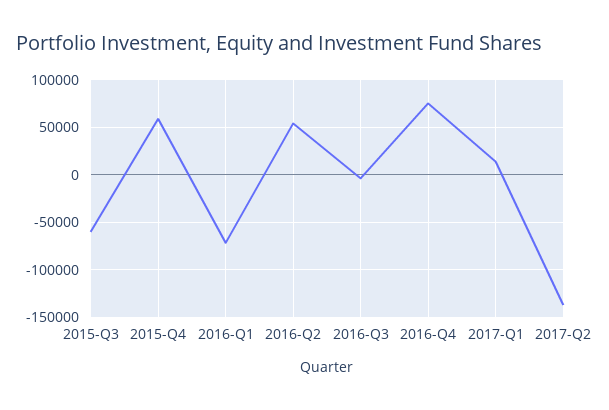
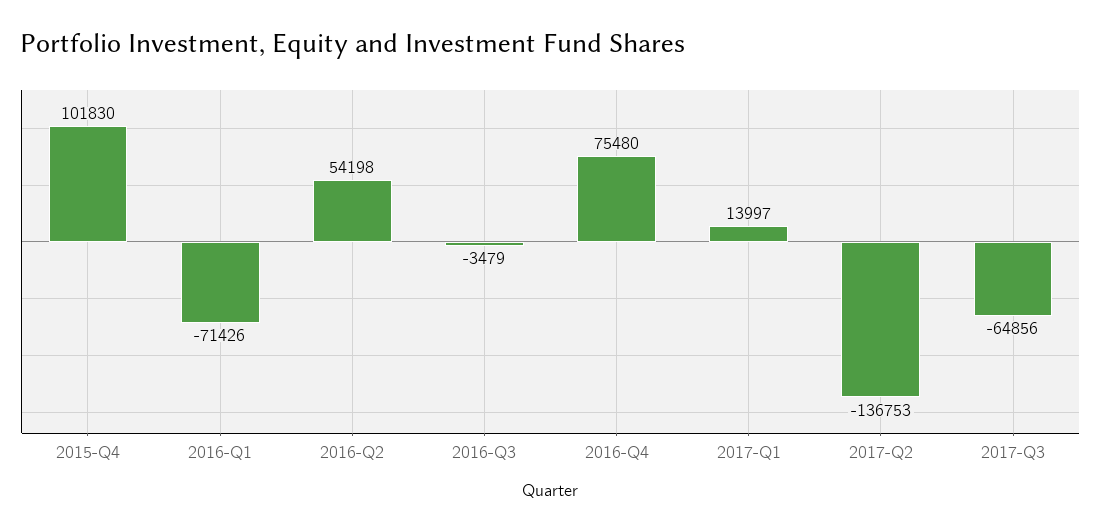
2015-Q3: -60000 -> none
2015-Q4: 60000 -> 101830
2017-Q3: none -> -64856

